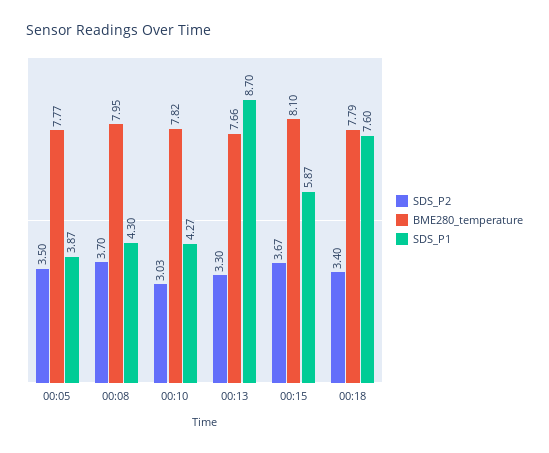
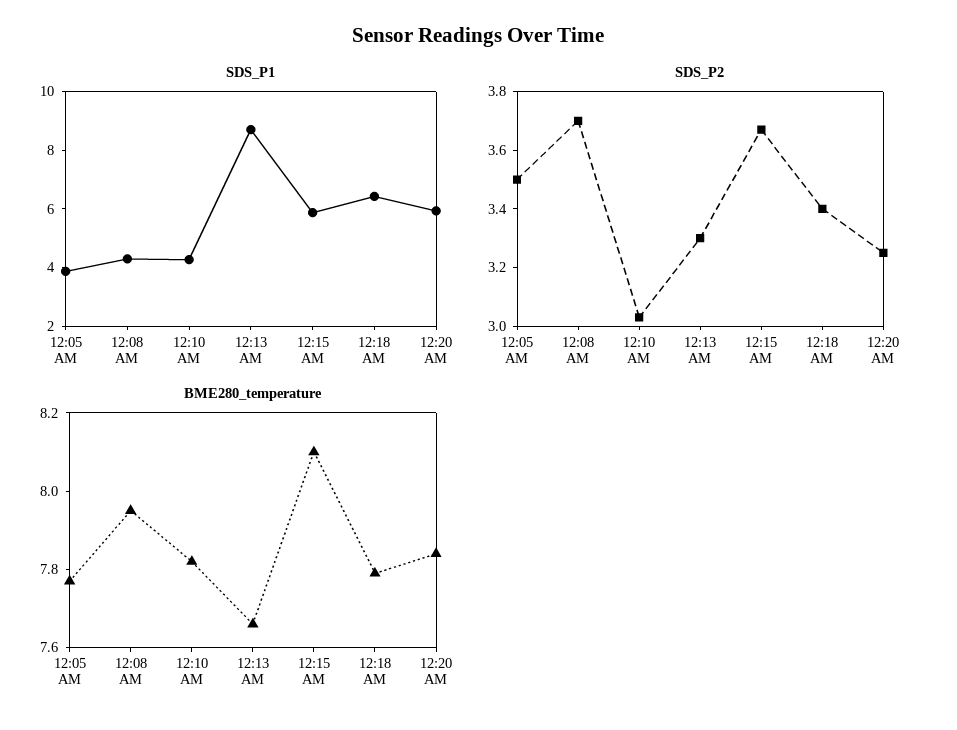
SDS_P1, 00:18: 7.6 -> 6.5
SDS_P1, 12:20 AM: none -> 6
SDS_P2, 12:20 AM: none -> 3.25
BME280_temperature, 12:20 AM: none -> 7.85

